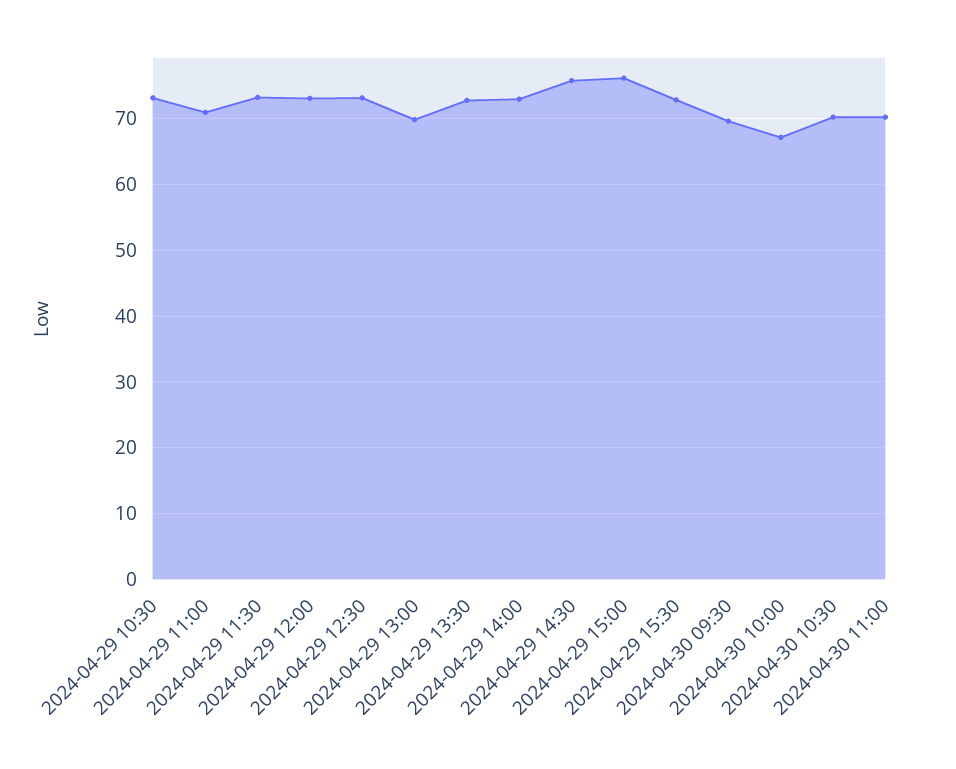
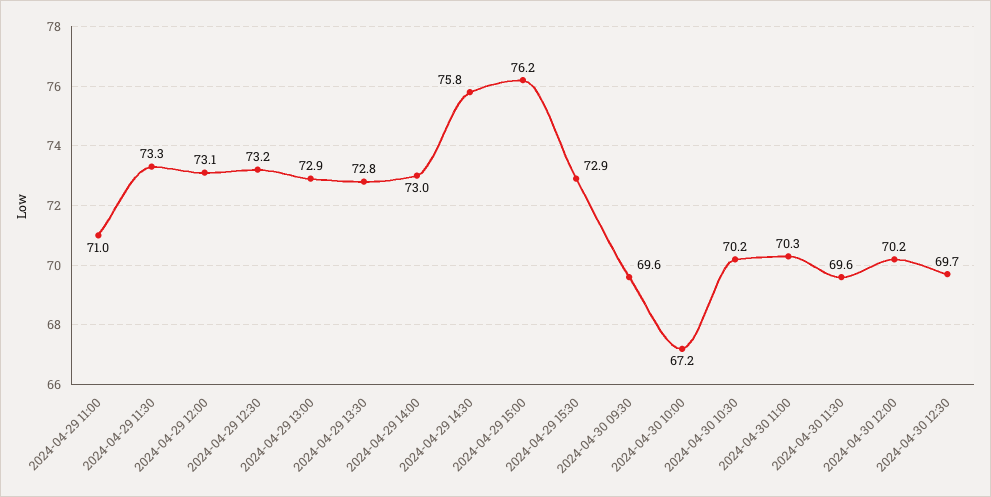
2024-04-29 10:30: 73 -> none
2024-04-29 13:00: 70 -> 72.9
2024-04-30 11:30: none -> 69.6
2024-04-30 12:00: none -> 70.2
2024-04-30 12:30: none -> 69.7

